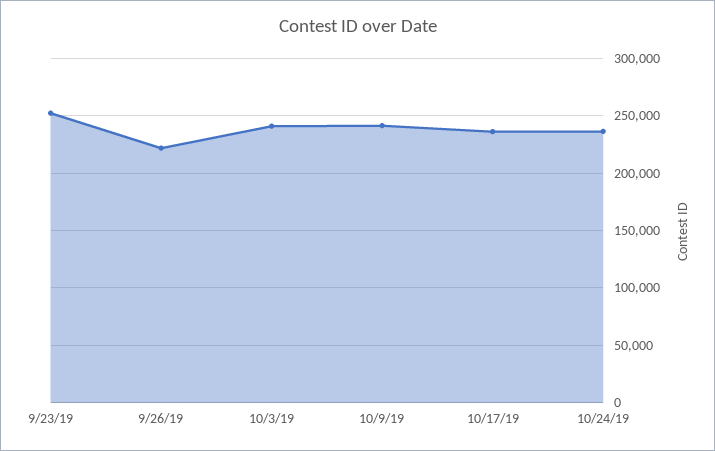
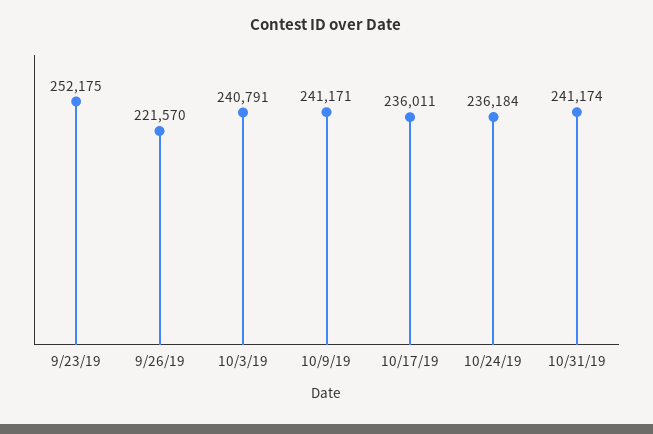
10/31/19: none -> 241174

